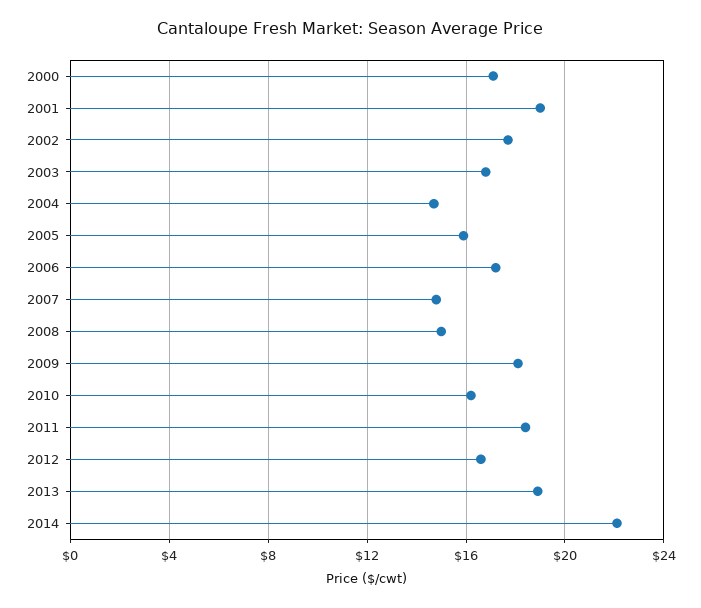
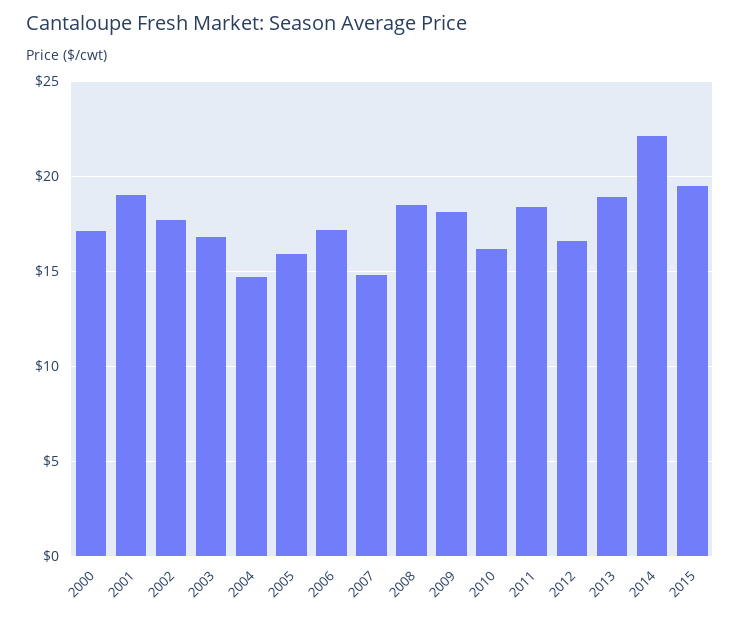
2008: 15 -> 18.5
2015: none -> 19.5

